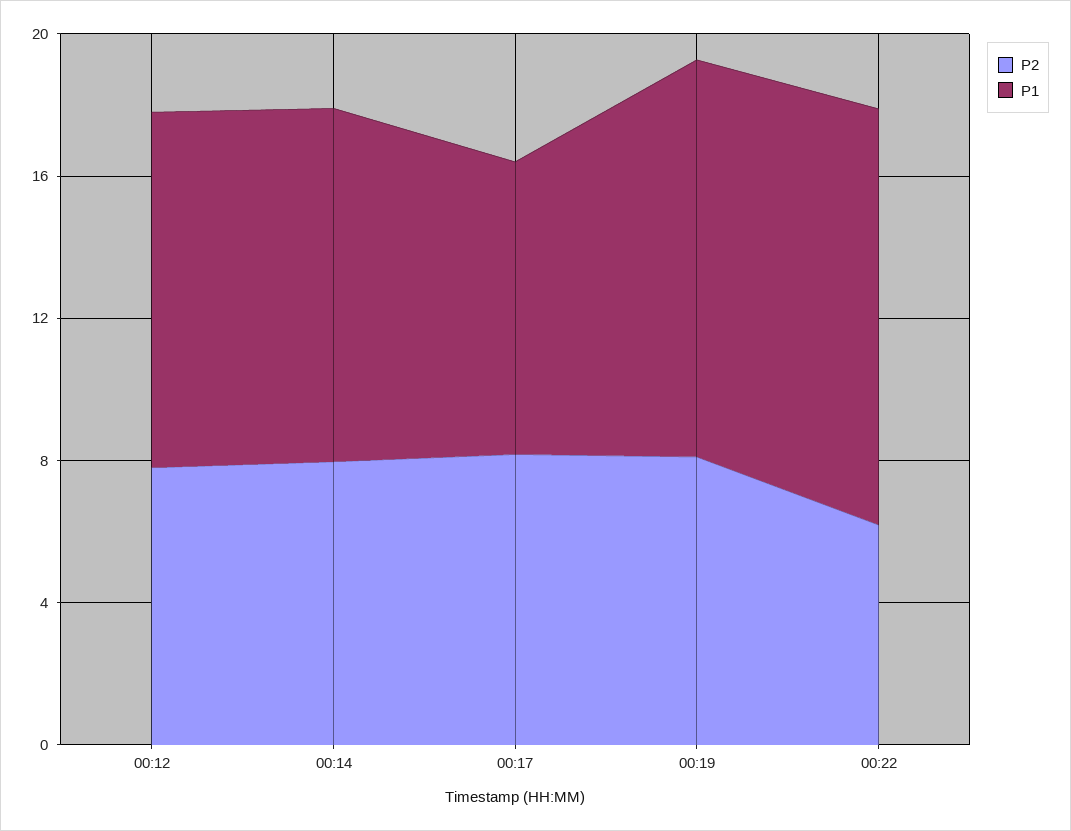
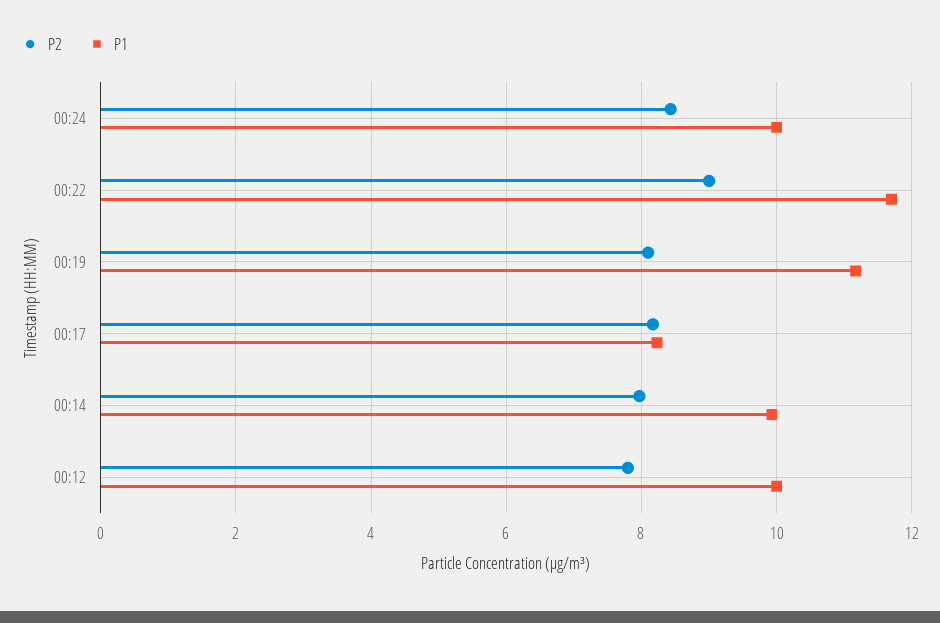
P2, 00:22: 6 -> 9
P2, 00:24: none -> 8.4
P1, 00:24: none -> 10

